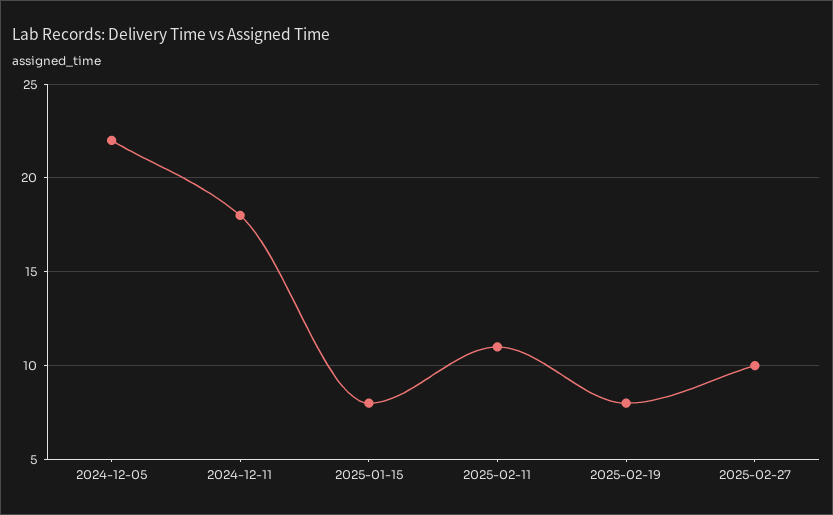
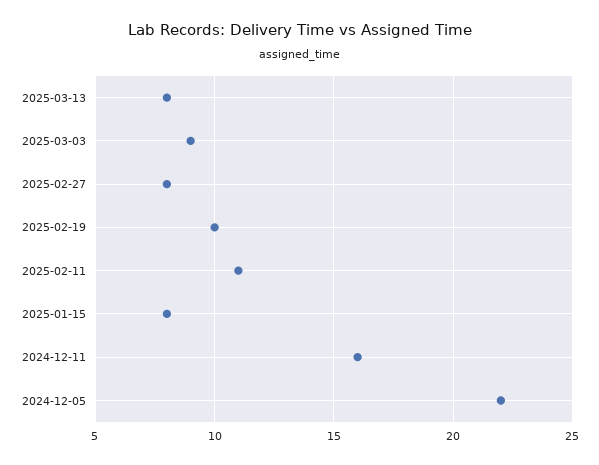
2024-12-11: 18 -> 16
2025-02-19: 8 -> 10
2025-02-27: 10 -> 8
2025-03-13: none -> 8
2025-03-03: none -> 9

